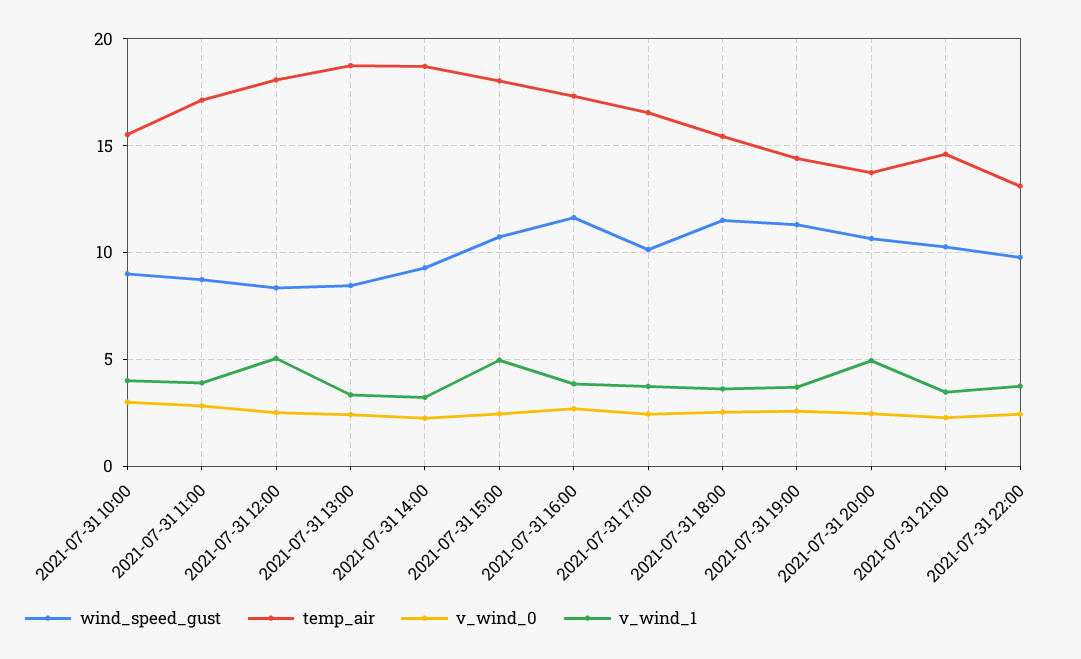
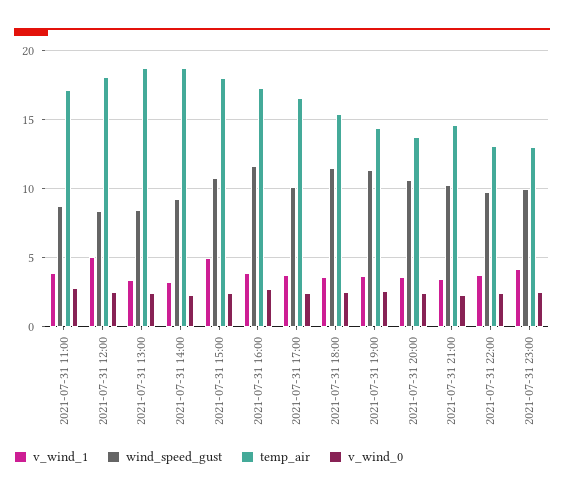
wind_speed_gust, 2021-07-31 10:00: 9 -> none
temp_air, 2021-07-31 10:00: 15.5 -> none
v_wind_0, 2021-07-31 10:00: 3 -> none
v_wind_1, 2021-07-31 10:00: 4 -> none
v_wind_1, 2021-07-31 20:00: 5 -> 3.5
v_wind_1, 2021-07-31 23:00: none -> 4
wind_speed_gust, 2021-07-31 23:00: none -> 10
temp_air, 2021-07-31 23:00: none -> 13
v_wind_0, 2021-07-31 23:00: none -> 2.5

